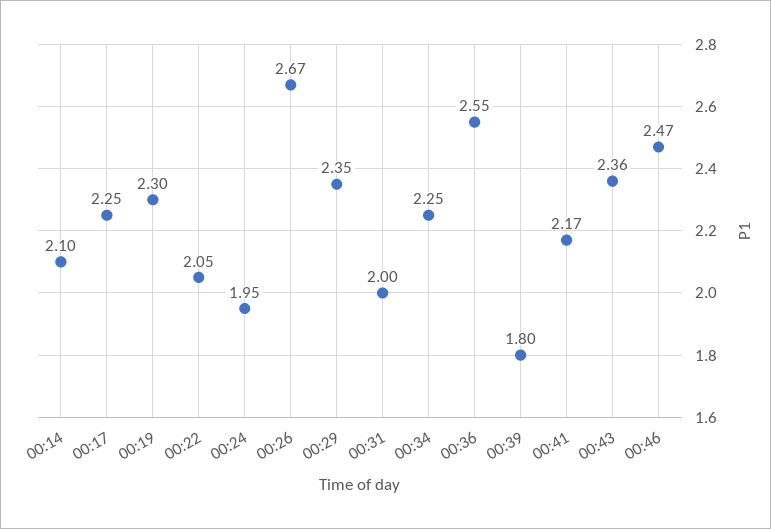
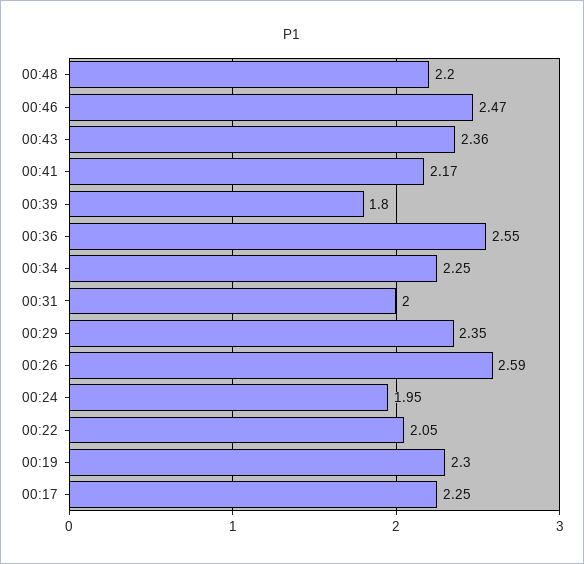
00:14: 2.1 -> none
00:26: 2.67 -> 2.59
00:48: none -> 2.2

